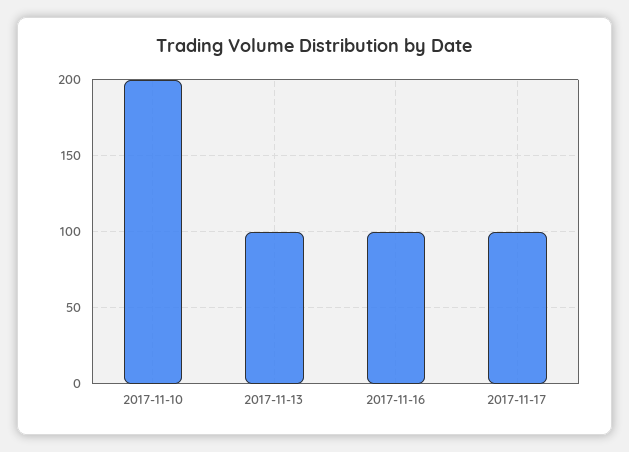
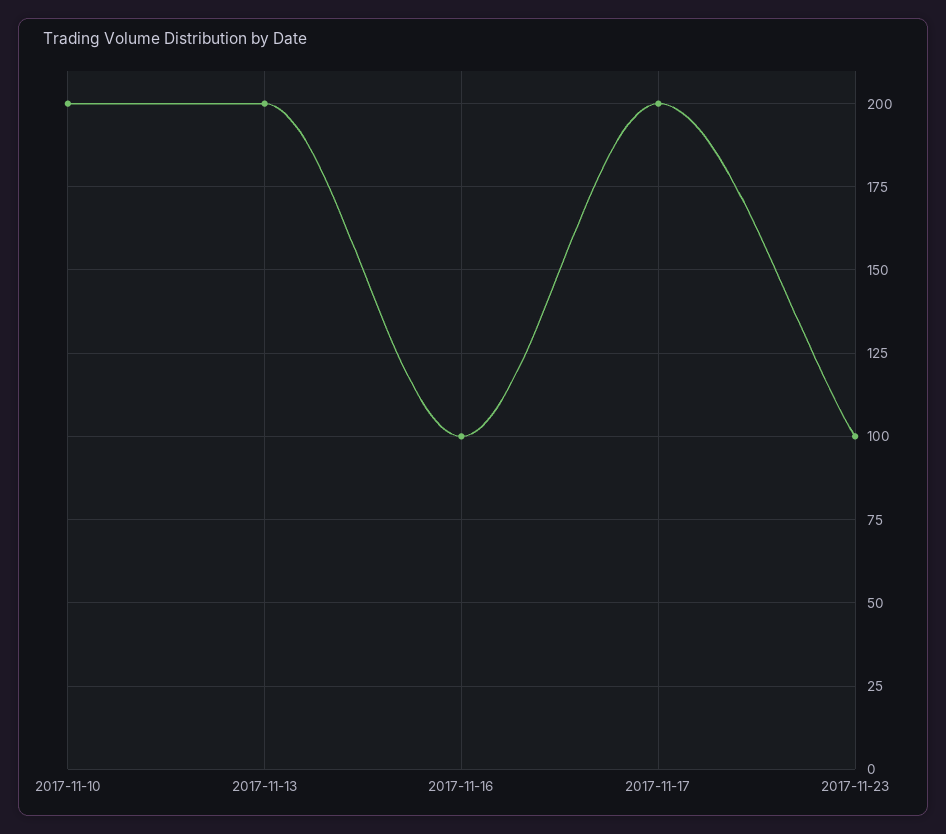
2017-11-13: 100 -> 200
2017-11-17: 100 -> 200
2017-11-23: none -> 100

